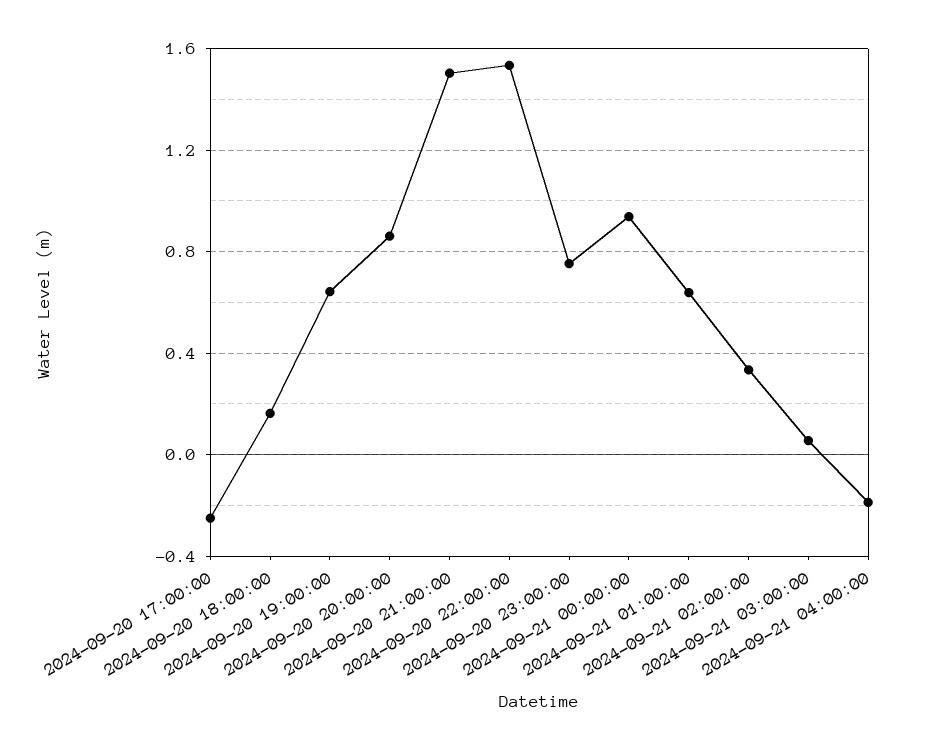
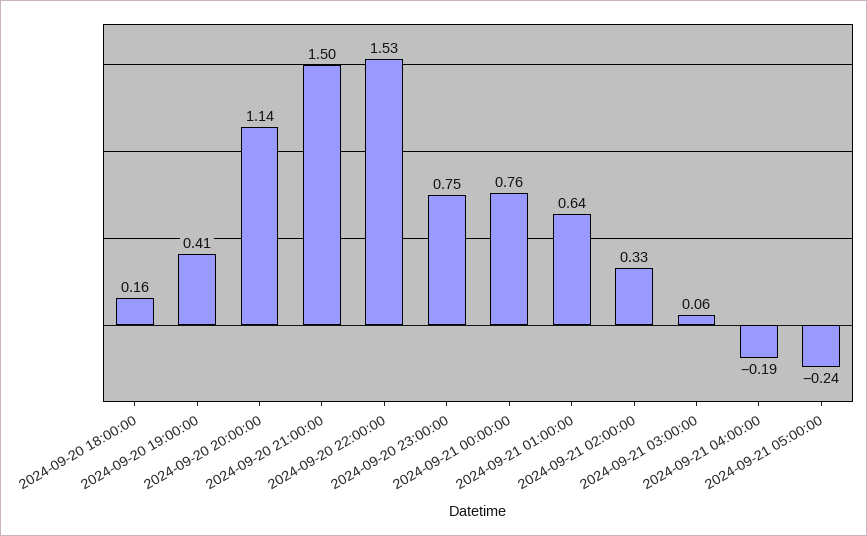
2024-09-20 17:00:00: -0.25 -> none
2024-09-20 19:00:00: 0.65 -> 0.41
2024-09-20 20:00:00: 0.85 -> 1.14
2024-09-21 00:00:00: 0.95 -> 0.76
2024-09-21 05:00:00: none -> -0.24

